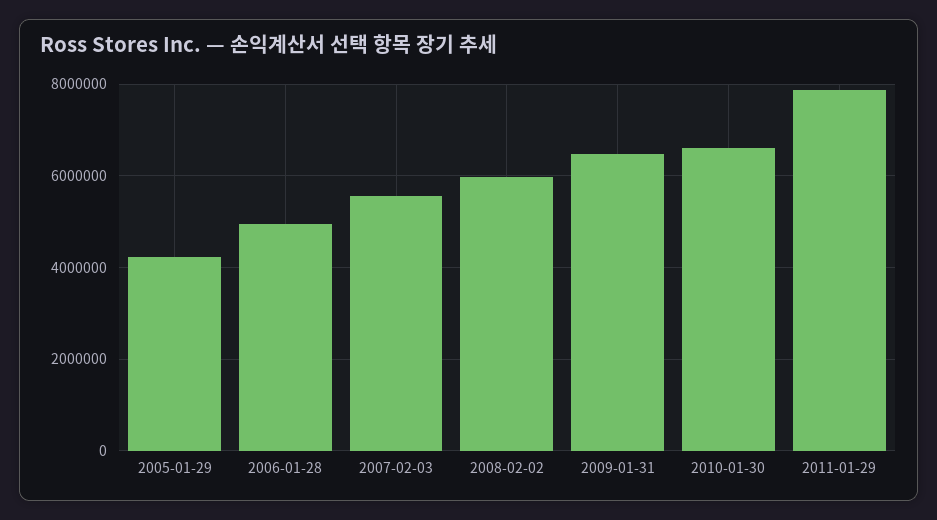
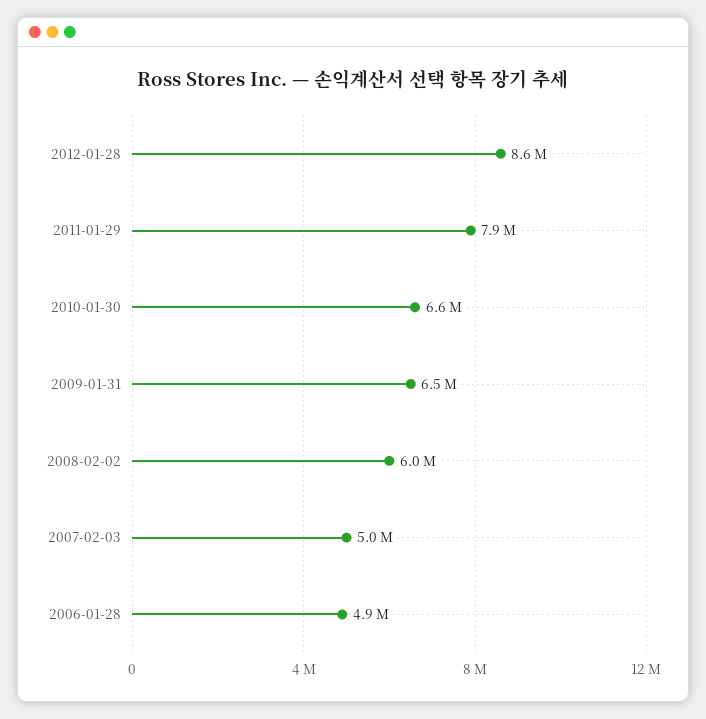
2005-01-29: 4200000 -> none
2007-02-03: 5600000 -> 5000000
2012-01-28: none -> 8600000

